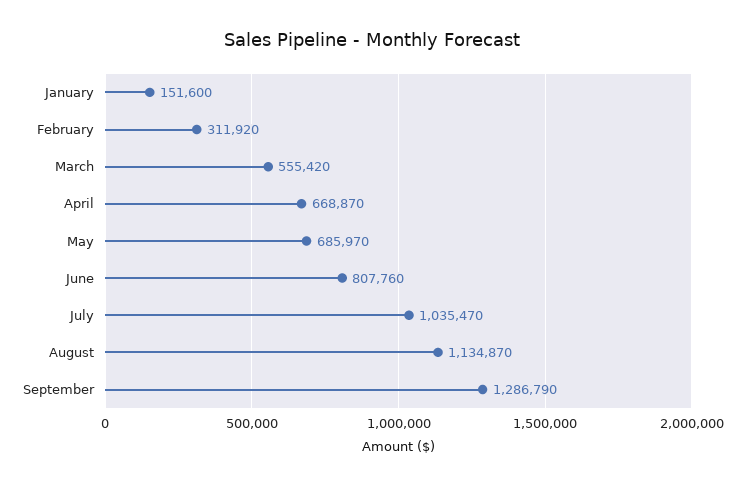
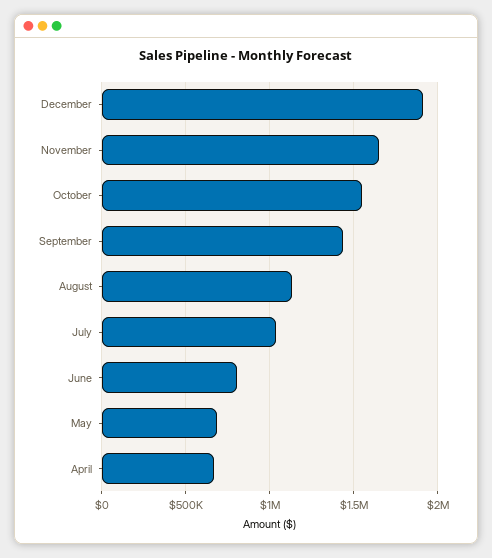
January: 151600 -> none
February: 311920 -> none
March: 555420 -> none
September: 1286790 -> 1450000
December: none -> 1900000
November: none -> 1650000
October: none -> 1550000

